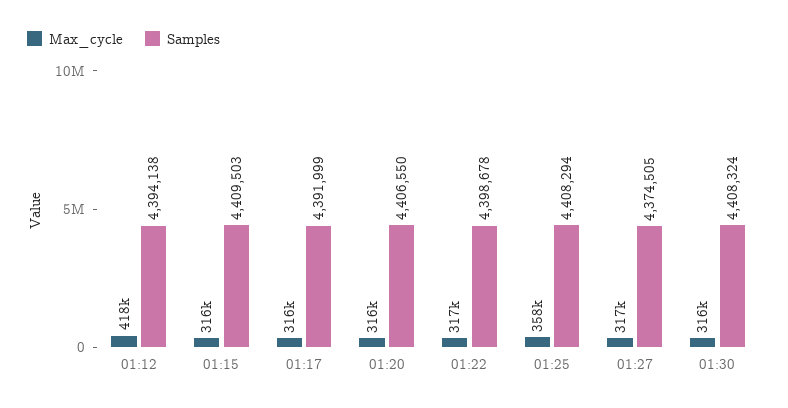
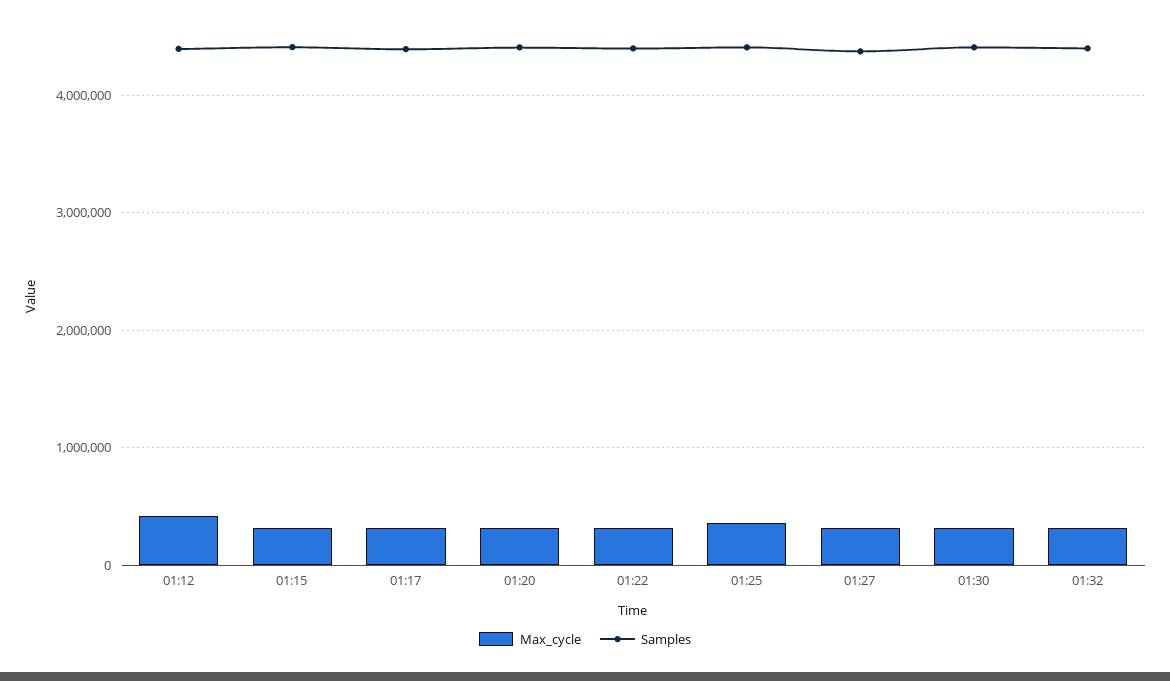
Max_cycle, 01:32: none -> 300000
Samples, 01:32: none -> 4400000

